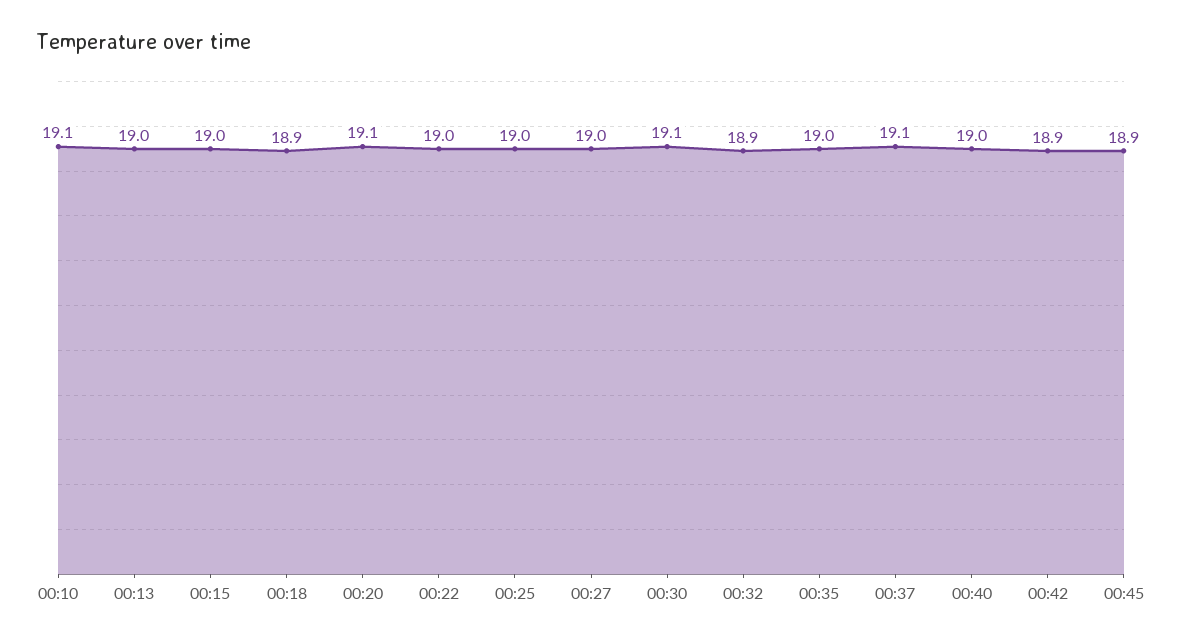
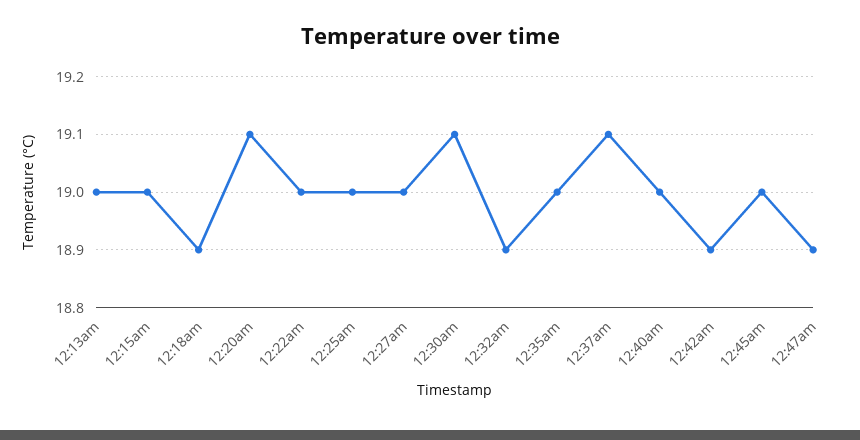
00:10: 19.1 -> none
00:45: 18.9 -> 19
12:47am: none -> 18.9

